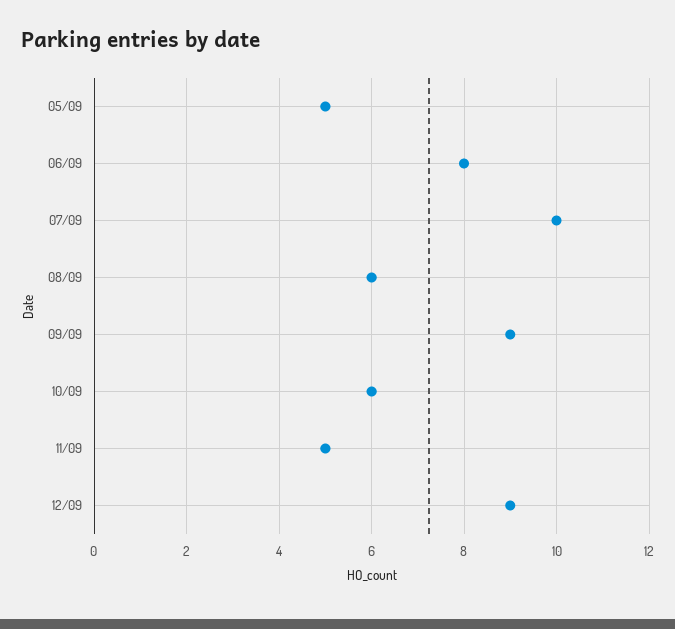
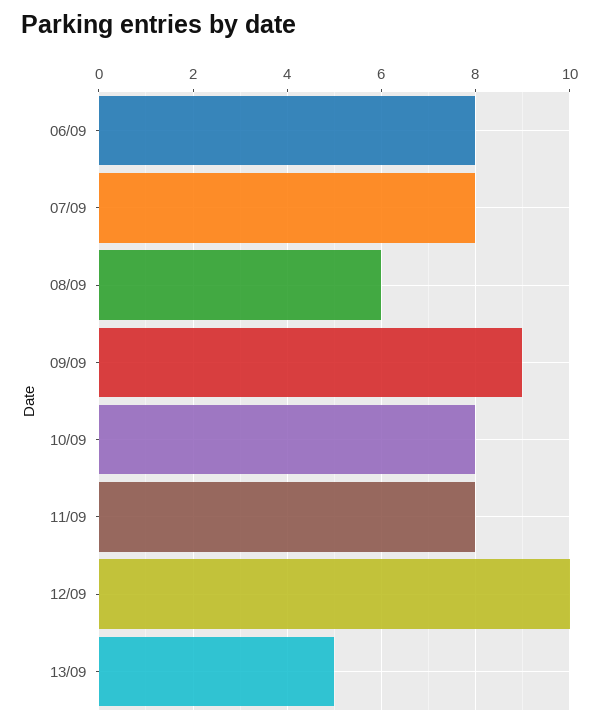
05/09: 5 -> none
07/09: 10 -> 8
10/09: 6 -> 8
11/09: 5 -> 8
12/09: 9 -> 10
13/09: none -> 5

